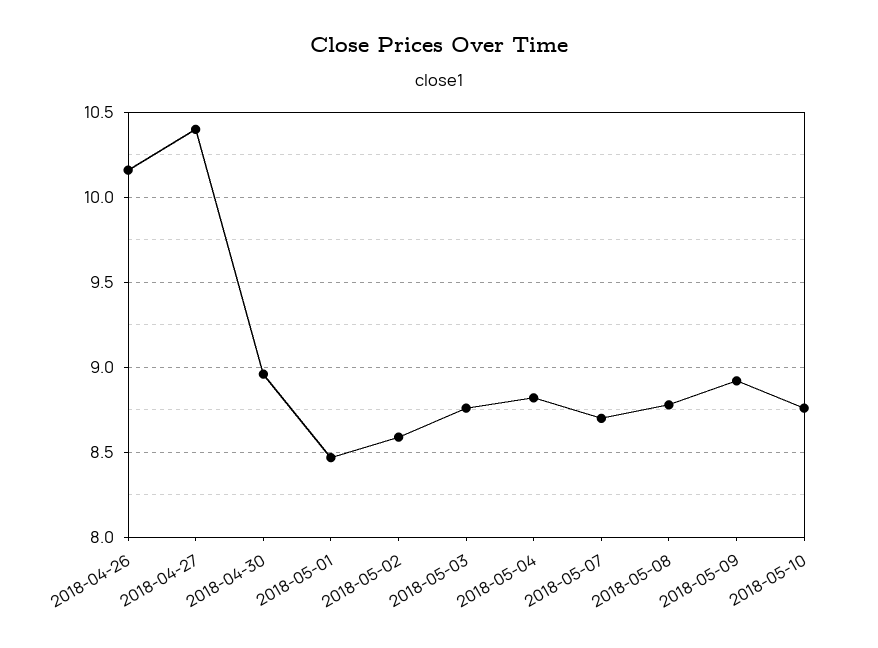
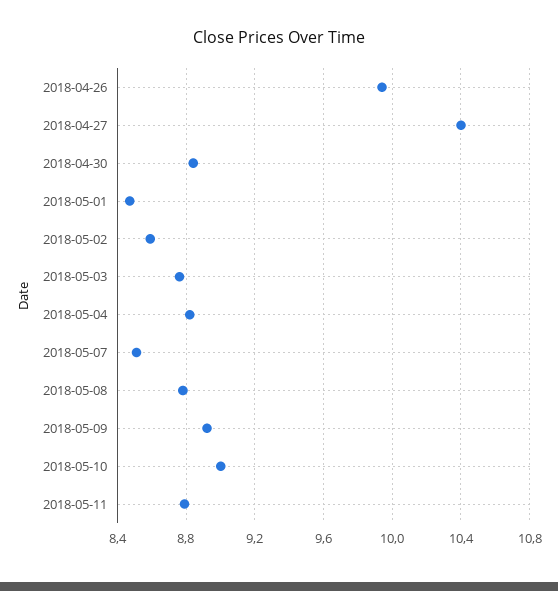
2018-04-26: 10.15 -> 9.95
2018-04-30: 8.95 -> 8.85
2018-05-07: 8.7 -> 8.5
2018-05-10: 8.75 -> 9
2018-05-11: none -> 8.8

